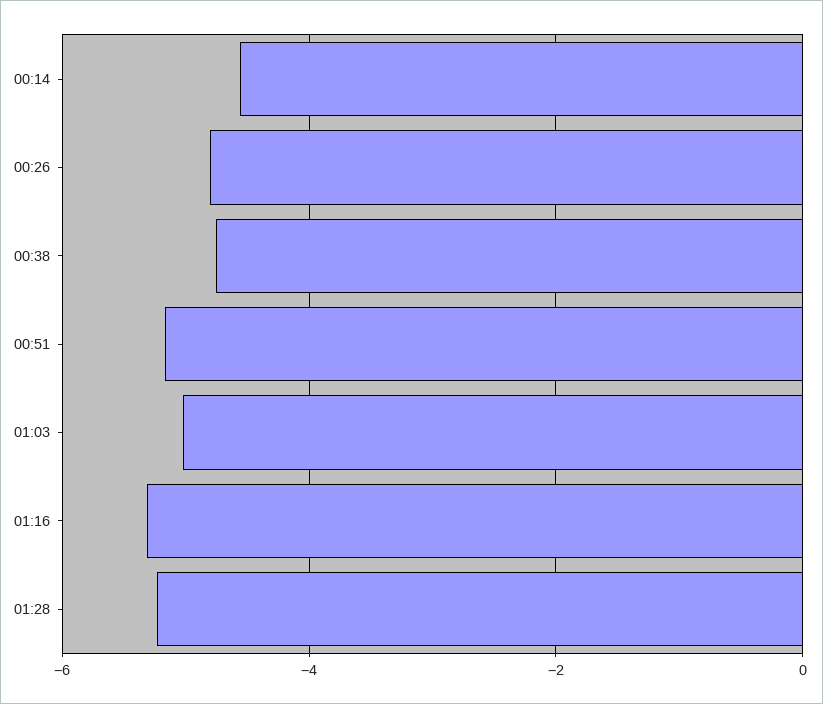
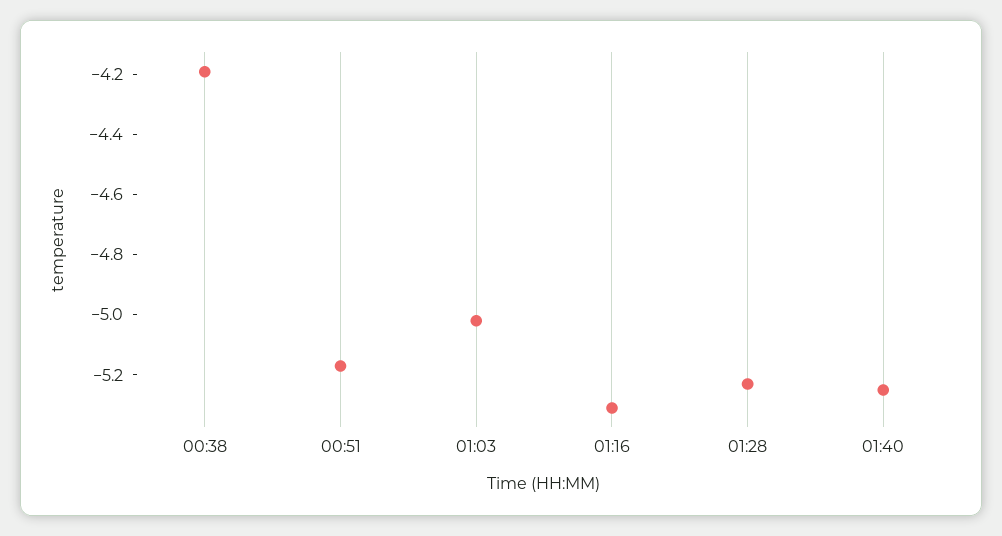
00:14: -4.6 -> none
00:26: -4.8 -> none
00:38: -4.8 -> -4.2
01:40: none -> -5.25

